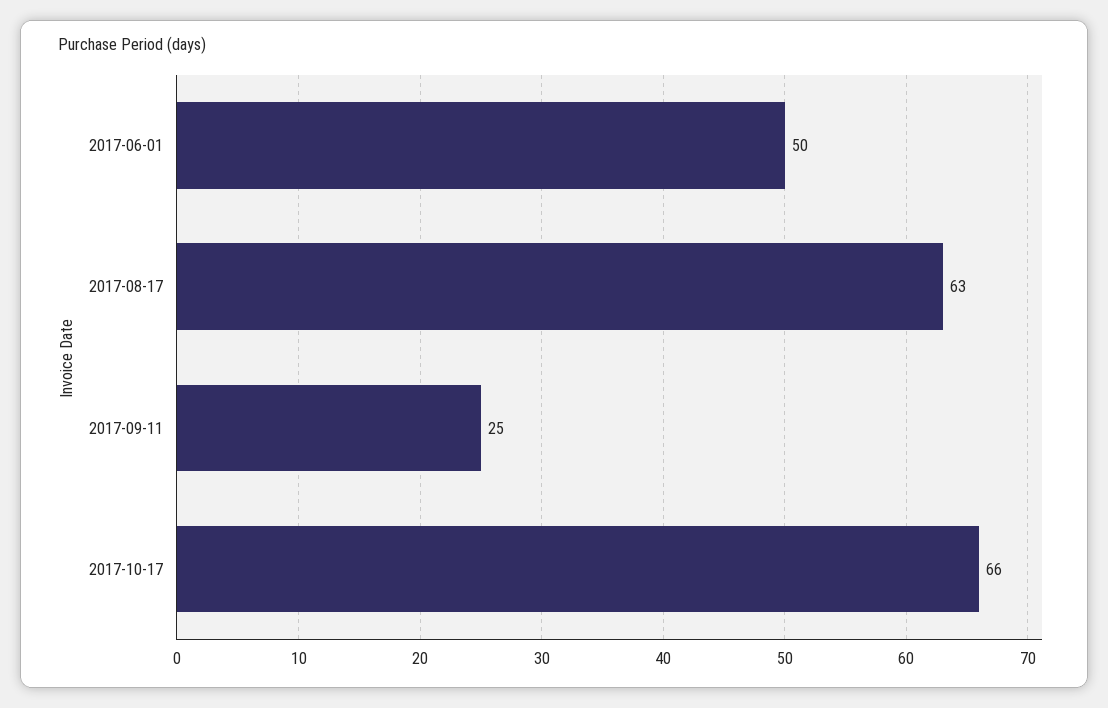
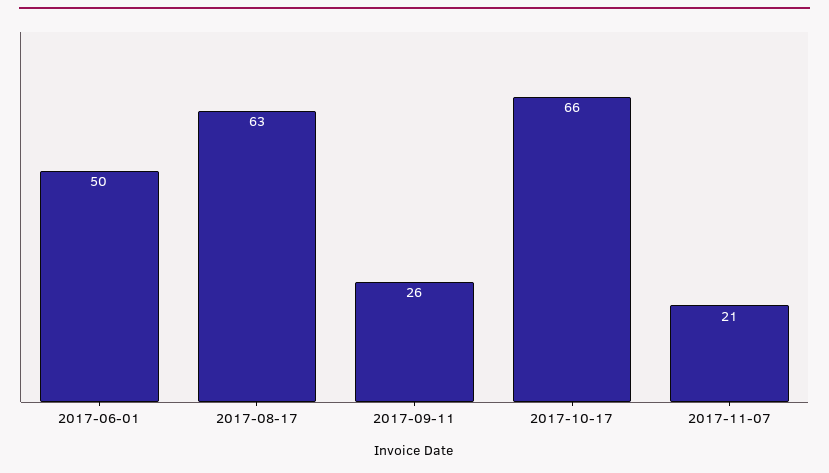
2017-09-11: 25 -> 26
2017-11-07: none -> 21

